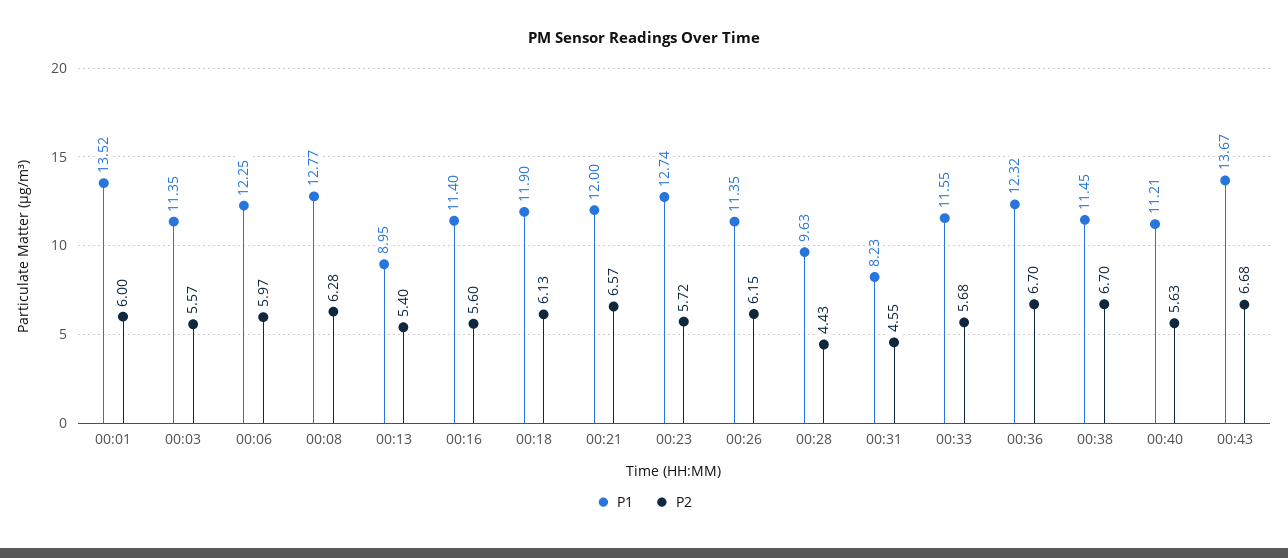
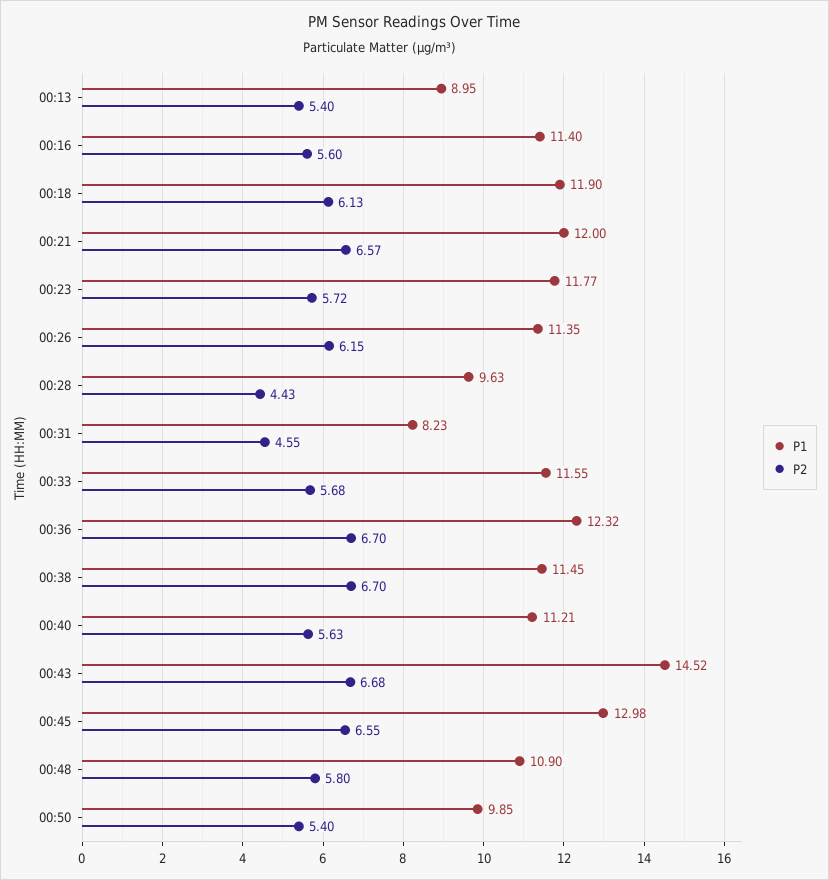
P1, 00:01: 13.52 -> none
P2, 00:01: 6 -> none
P1, 00:03: 11.35 -> none
P2, 00:03: 5.57 -> none
P1, 00:06: 12.25 -> none
P2, 00:06: 5.97 -> none
P1, 00:08: 12.77 -> none
P2, 00:08: 6.28 -> none
P1, 00:23: 12.74 -> 11.77
P1, 00:43: 13.67 -> 14.52
P1, 00:45: none -> 12.98
P2, 00:45: none -> 6.55
P1, 00:48: none -> 10.9
P2, 00:48: none -> 5.8
P1, 00:50: none -> 9.85
P2, 00:50: none -> 5.4

